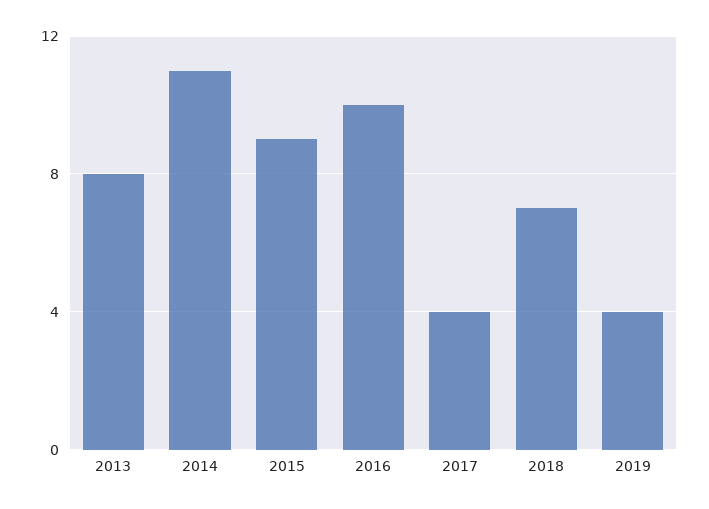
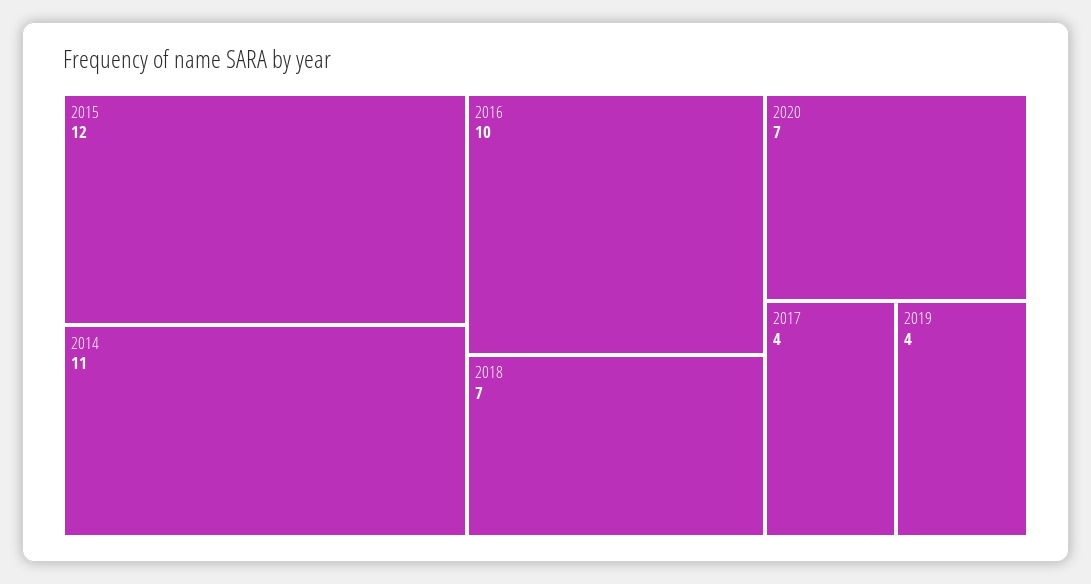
2013: 8 -> none
2015: 9 -> 12
2020: none -> 7

